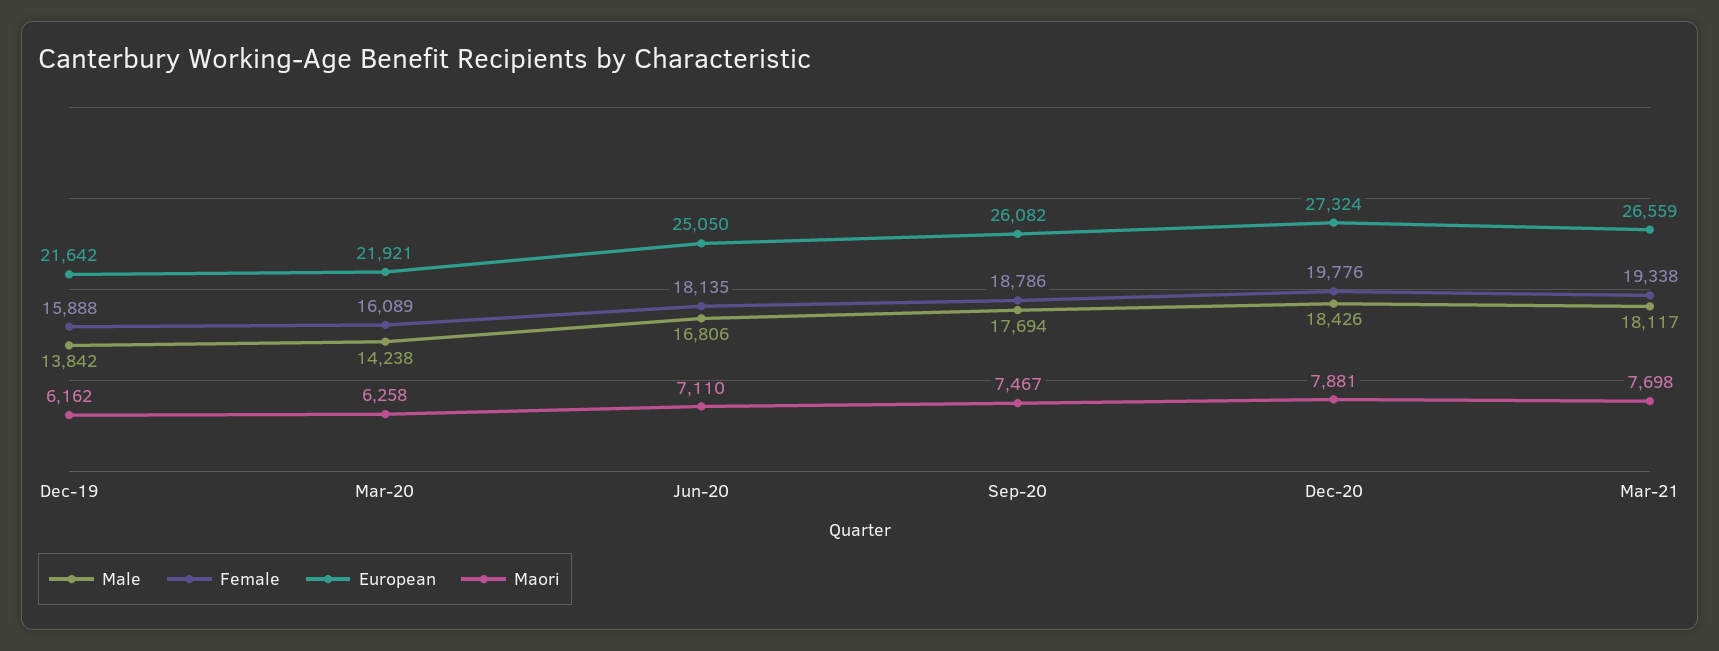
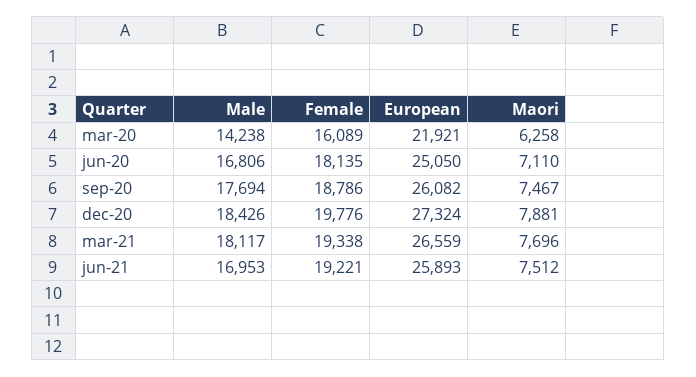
Male, Dec-19: 13842 -> none
Female, Dec-19: 15888 -> none
European, Dec-19: 21642 -> none
Maori, Dec-19: 6162 -> none
Maori, Mar-21: 7698 -> 7696
Male, jun-21: none -> 16953
Female, jun-21: none -> 19221
European, jun-21: none -> 25893
Maori, jun-21: none -> 7512

